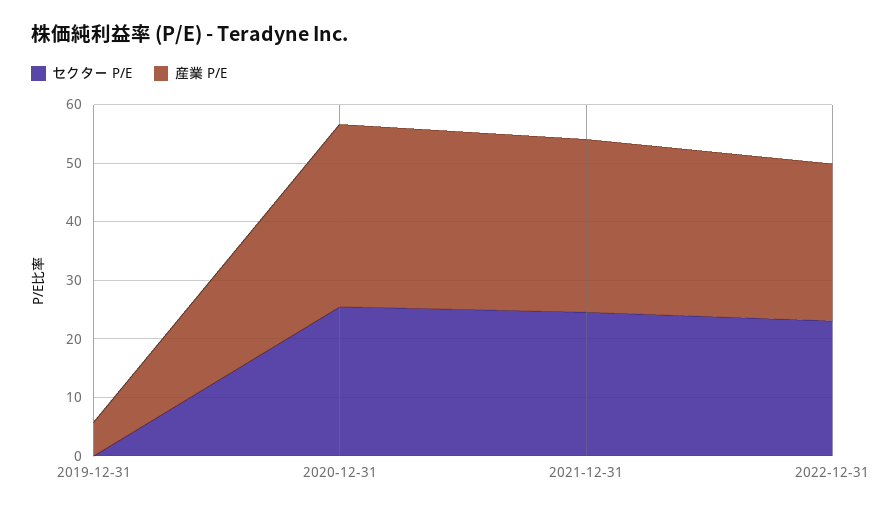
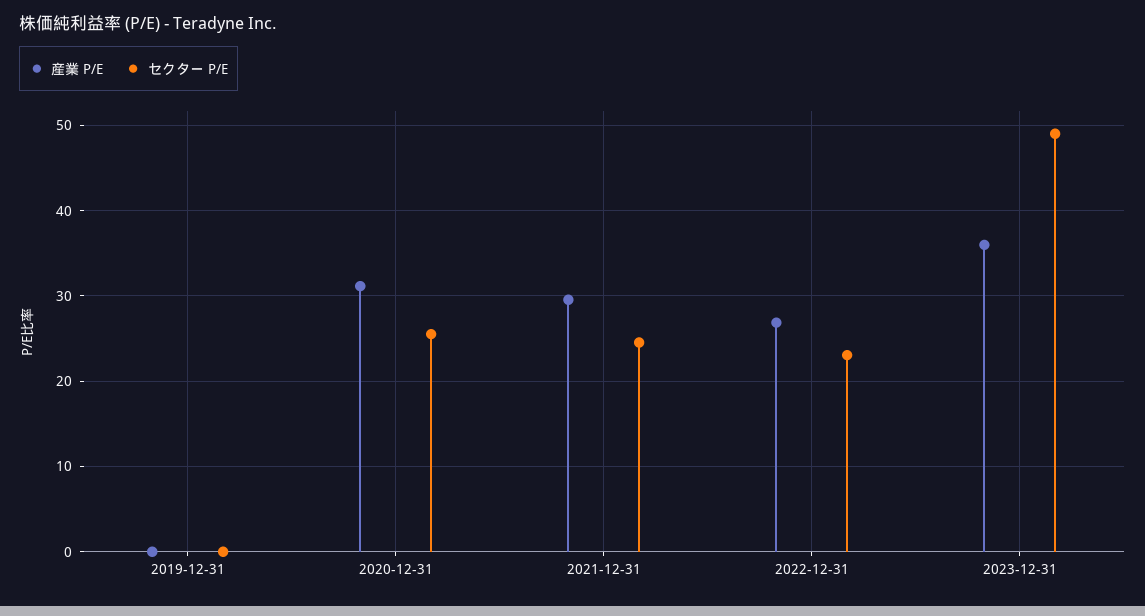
産業 P/E, 2019-12-31: 6 -> 0
産業 P/E, 2023-12-31: none -> 36
セクター P/E, 2023-12-31: none -> 49

